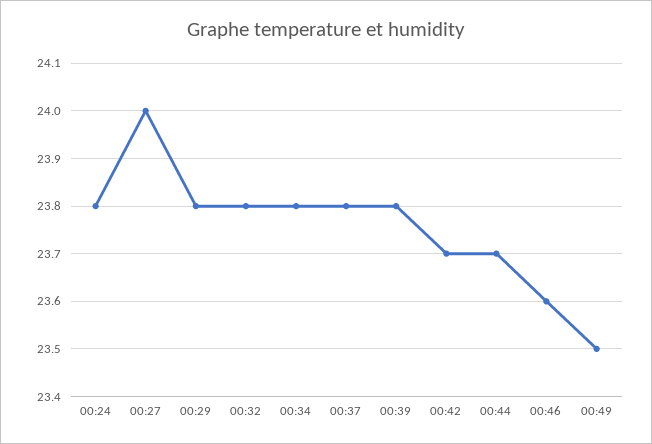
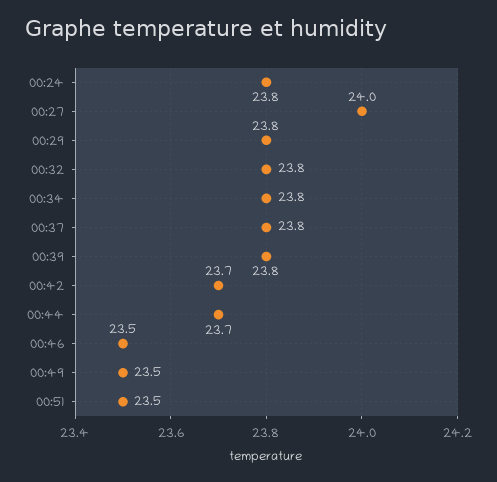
00:46: 23.6 -> 23.5
00:51: none -> 23.5

